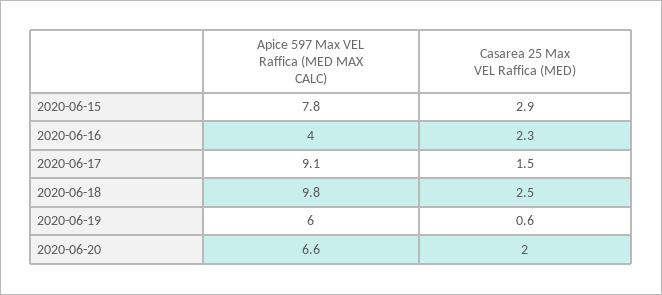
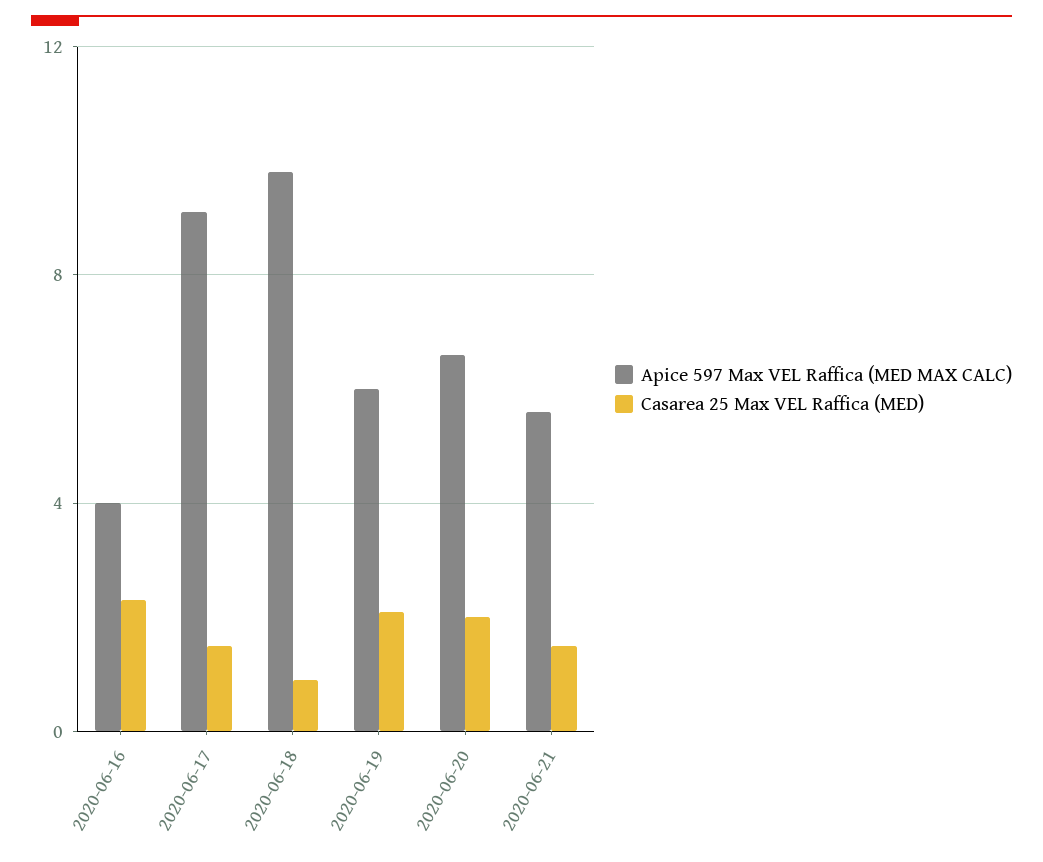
Apice 597 Max VEL Raffica (MED MAX CALC), 2020-06-15: 7.8 -> none
Casarea 25 Max VEL Raffica (MED), 2020-06-15: 2.9 -> none
Casarea 25 Max VEL Raffica (MED), 2020-06-18: 2.5 -> 1
Casarea 25 Max VEL Raffica (MED), 2020-06-19: 0.6 -> 2
Apice 597 Max VEL Raffica (MED MAX CALC), 2020-06-21: none -> 5.5
Casarea 25 Max VEL Raffica (MED), 2020-06-21: none -> 1.5

